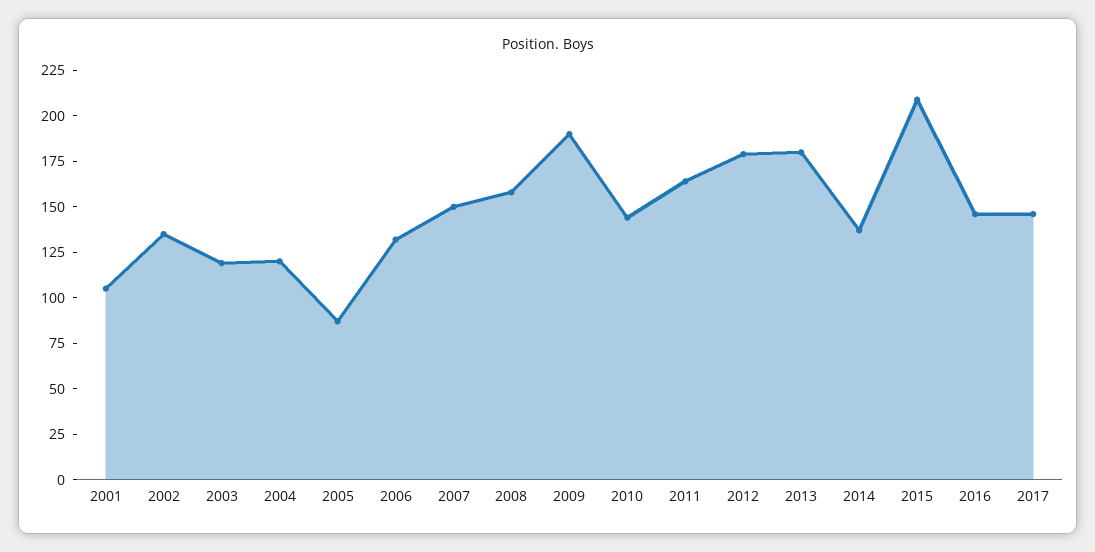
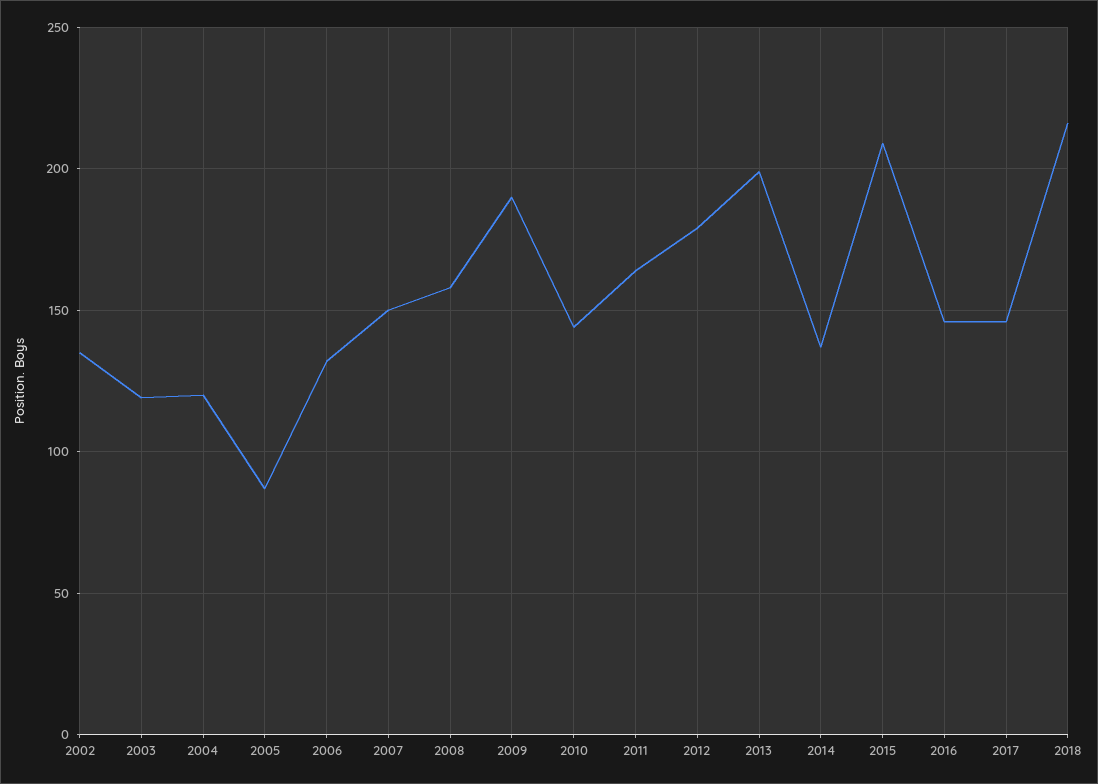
2001: 105 -> none
2013: 180 -> 200
2018: none -> 215

